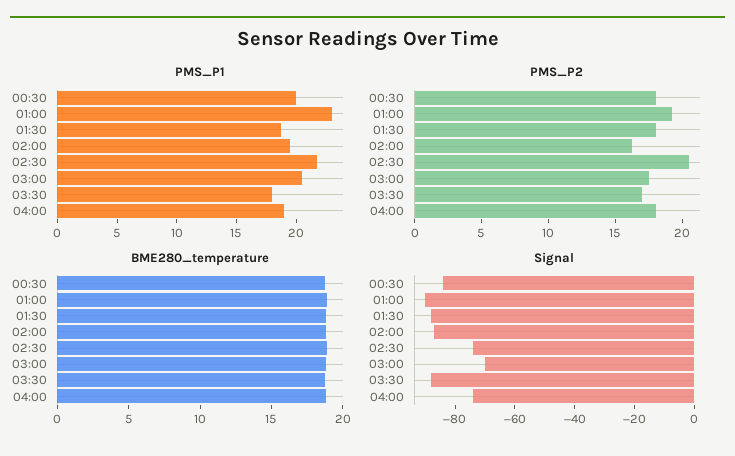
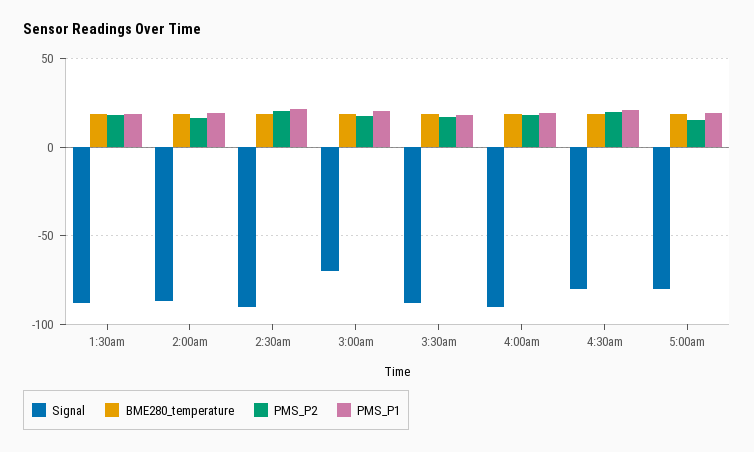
PMS_P1, 00:30: 20 -> none
PMS_P1, 01:00: 23 -> none
PMS_P2, 00:30: 18 -> none
PMS_P2, 01:00: 19 -> none
BME280_temperature, 00:30: 19 -> none
BME280_temperature, 01:00: 19 -> none
Signal, 00:30: -85 -> none
Signal, 01:00: -90 -> none
Signal, 02:30: -75 -> -90
Signal, 04:00: -75 -> -90
Signal, 4:30am: none -> -80
BME280_temperature, 4:30am: none -> 20
PMS_P2, 4:30am: none -> 20
PMS_P1, 4:30am: none -> 20
Signal, 5:00am: none -> -80
BME280_temperature, 5:00am: none -> 20
PMS_P2, 5:00am: none -> 15
PMS_P1, 5:00am: none -> 20

